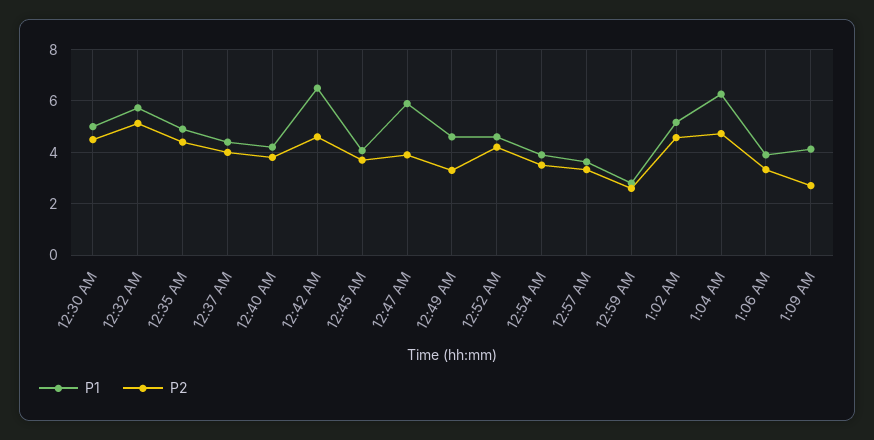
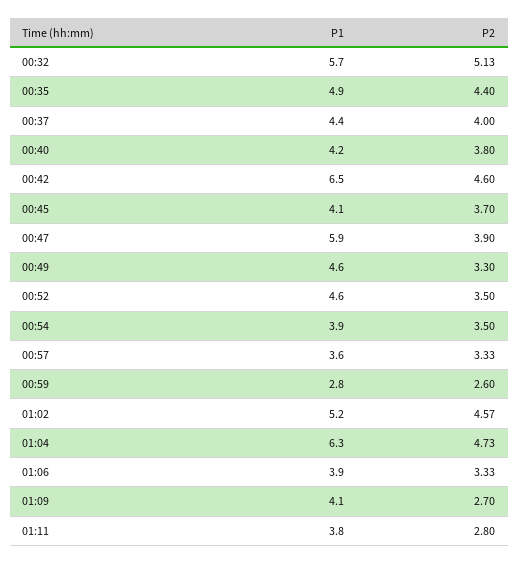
P1, 12:30 AM: 5 -> none
P2, 12:30 AM: 4.5 -> none
P2, 12:52 AM: 4.25 -> 3.5
P1, 01:11: none -> 3.8
P2, 01:11: none -> 2.8

